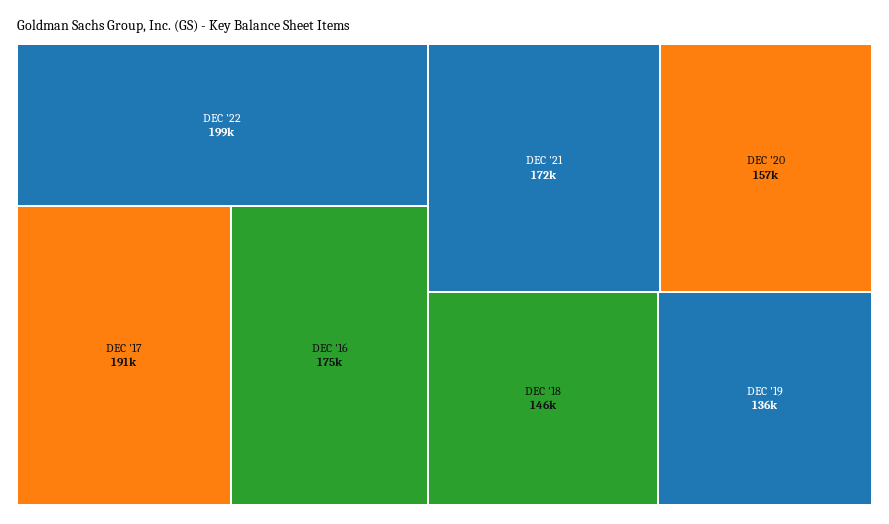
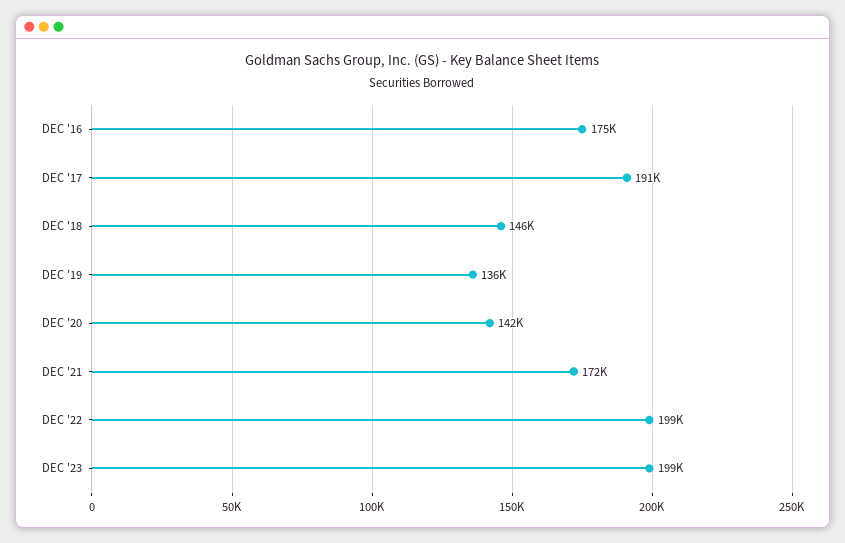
DEC '20: 157000 -> 142000
DEC '23: none -> 199000

